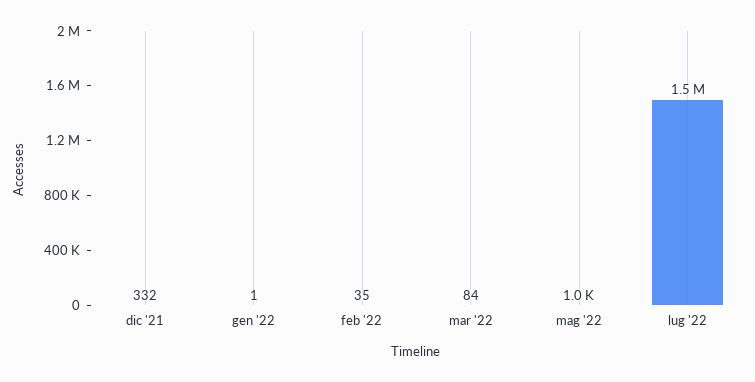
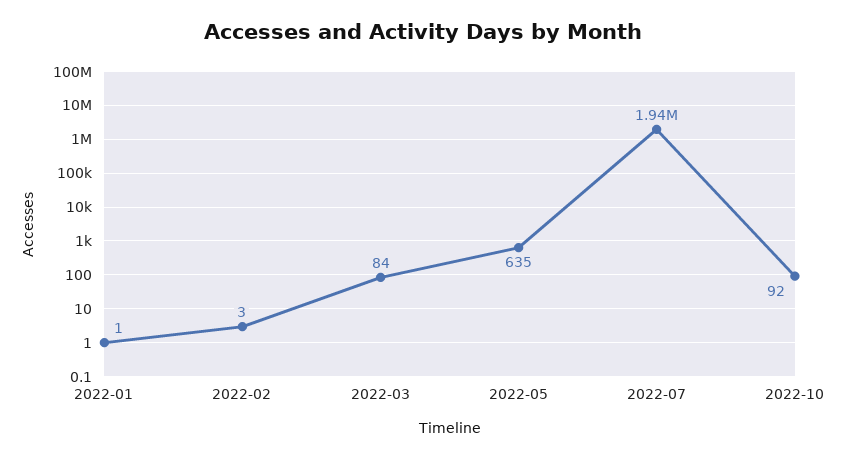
dic '21: 332 -> none
feb '22: 35 -> 3
mag '22: 1000 -> 635
lug '22: 1500000 -> 1940000
2022-10: none -> 92

